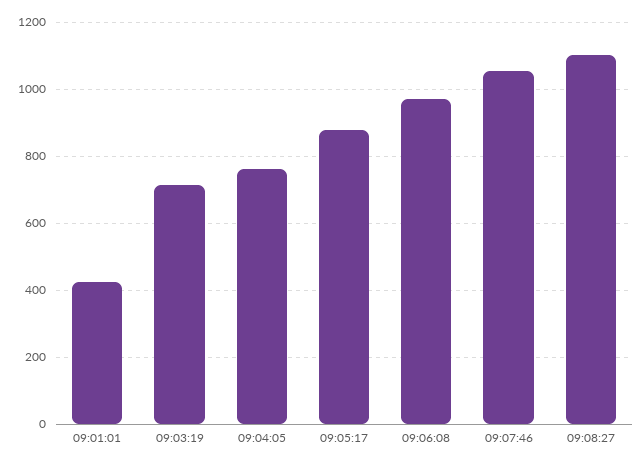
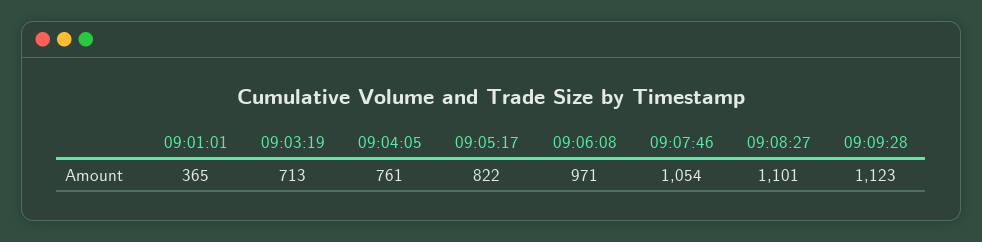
09:01:01: 420 -> 365
09:05:17: 880 -> 822
09:09:28: none -> 1123

